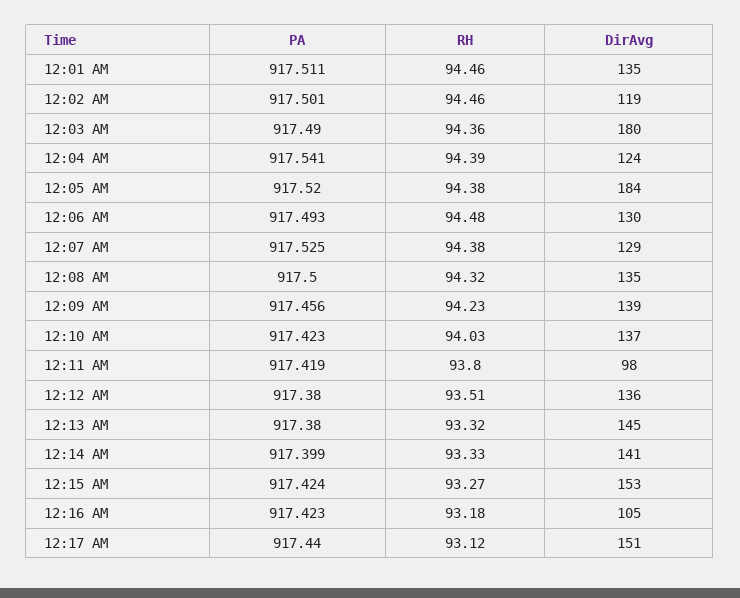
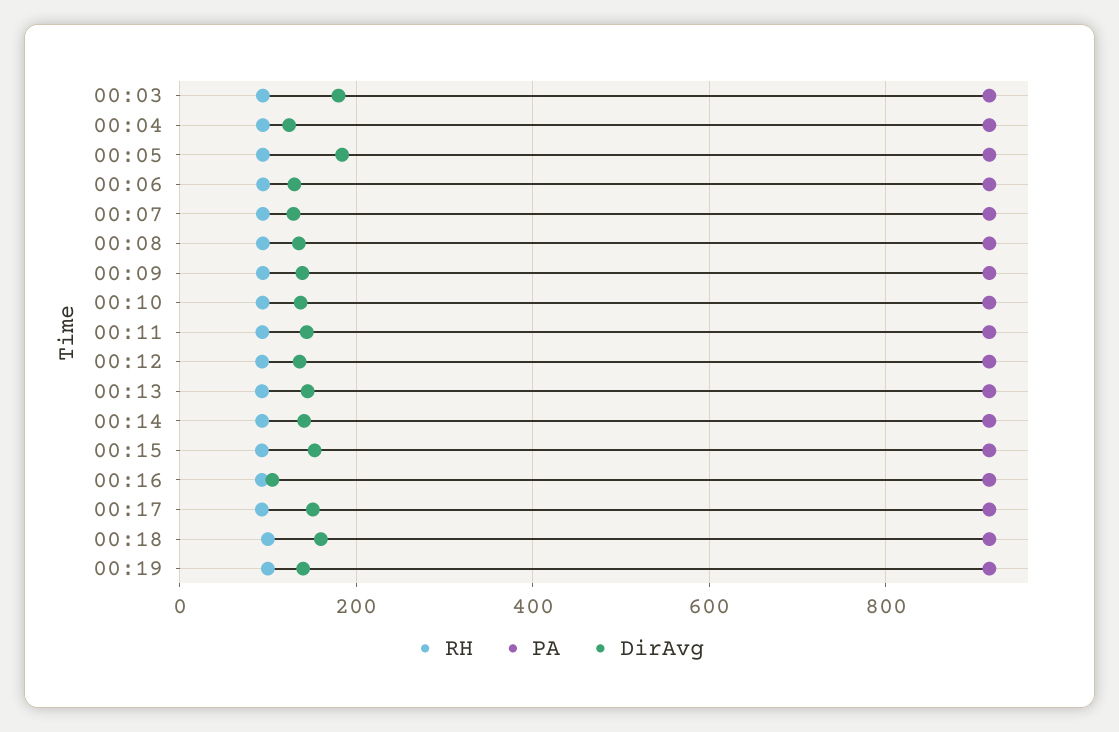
PA, 12:01 AM: 917.511 -> none
RH, 12:01 AM: 94.46 -> none
DirAvg, 12:01 AM: 135 -> none
PA, 12:02 AM: 917.501 -> none
RH, 12:02 AM: 94.46 -> none
DirAvg, 12:02 AM: 119 -> none
DirAvg, 12:11 AM: 98 -> 140
RH, 00:18: none -> 100
PA, 00:18: none -> 920
DirAvg, 00:18: none -> 160
RH, 00:19: none -> 100
PA, 00:19: none -> 920
DirAvg, 00:19: none -> 140

